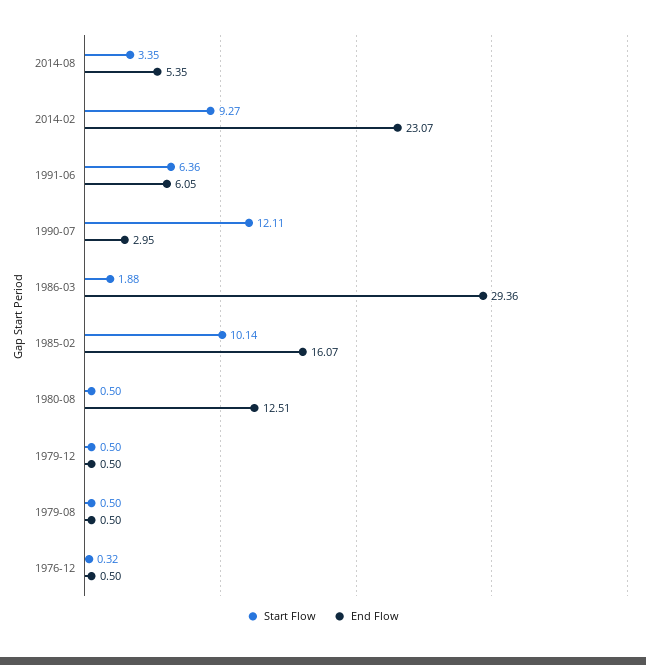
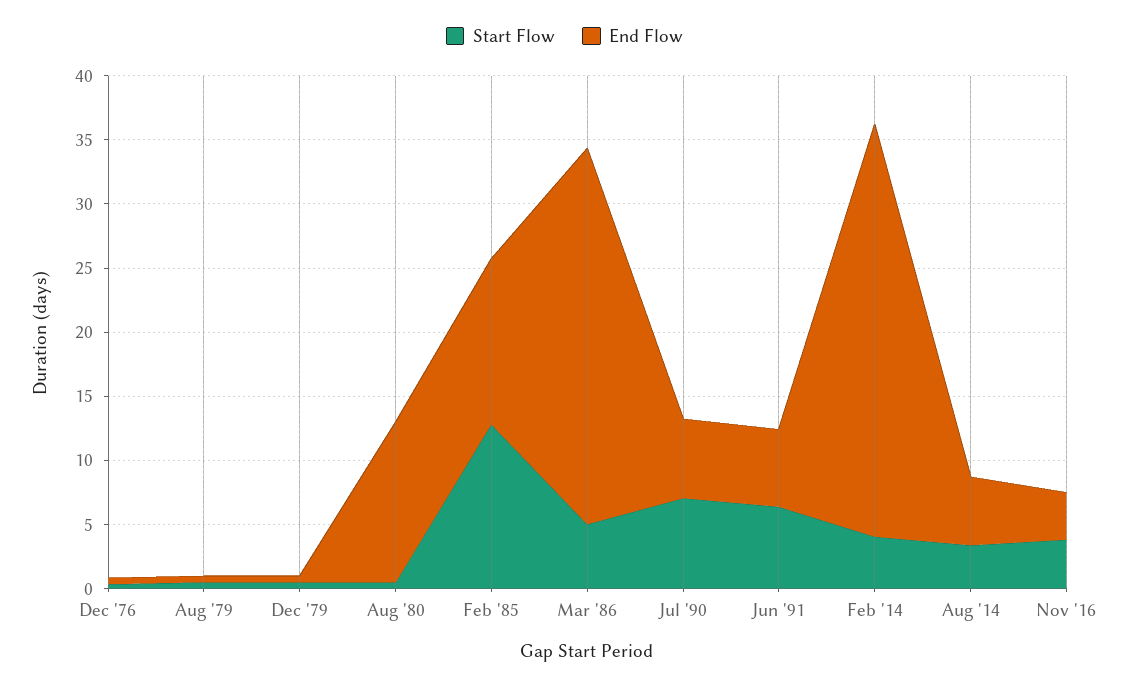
Start Flow, 2014-02: 9.27 -> 4
End Flow, 2014-02: 23.07 -> 32
Start Flow, 1990-07: 12.11 -> 7
End Flow, 1990-07: 2.95 -> 6
Start Flow, 1986-03: 1.88 -> 5
Start Flow, 1985-02: 10.14 -> 13
End Flow, 1985-02: 16.07 -> 13
Start Flow, Nov '16: none -> 4
End Flow, Nov '16: none -> 4

